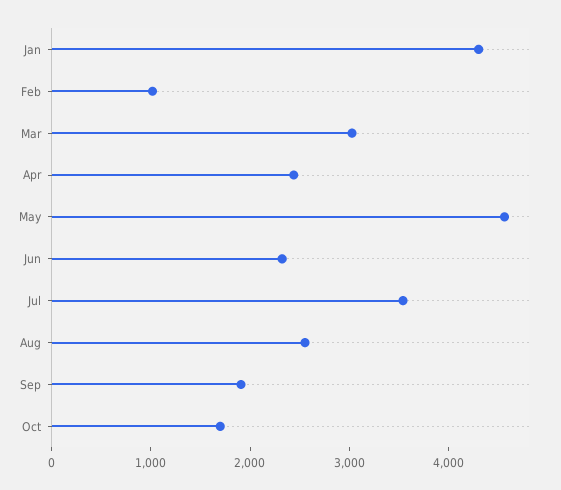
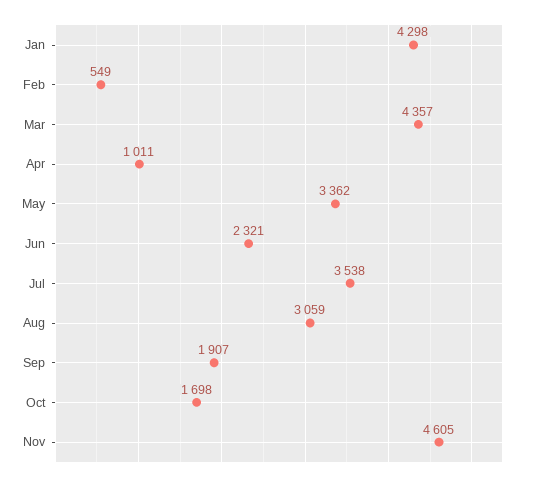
Feb: 1000 -> 549
Mar: 3000 -> 4357
Apr: 2400 -> 1011
May: 4600 -> 3362
Aug: 2600 -> 3059
Nov: none -> 4605

